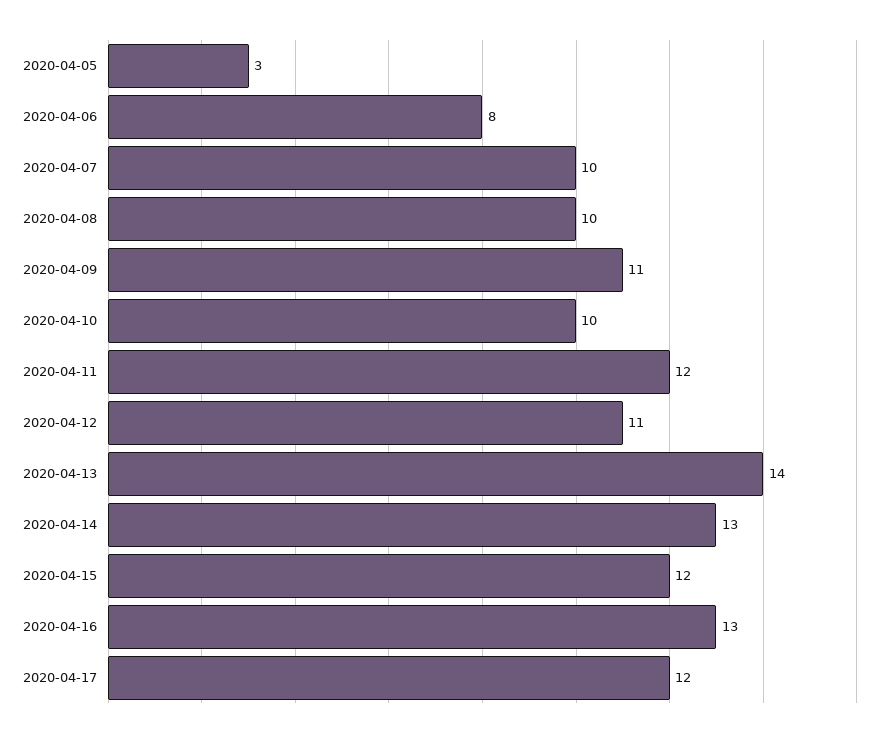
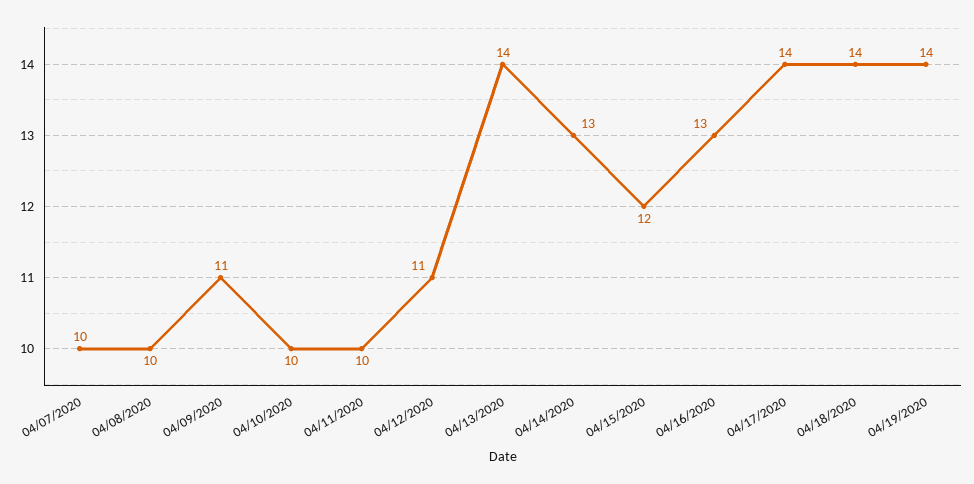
2020-04-05: 3 -> none
2020-04-06: 8 -> none
2020-04-11: 12 -> 10
2020-04-17: 12 -> 14
04/18/2020: none -> 14
04/19/2020: none -> 14

